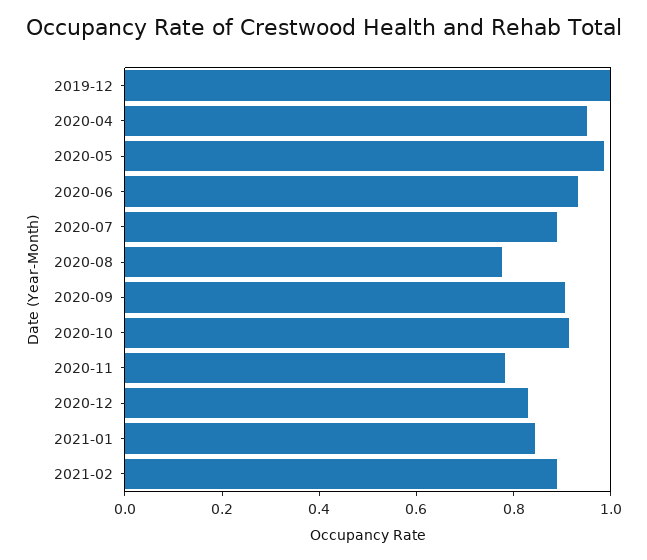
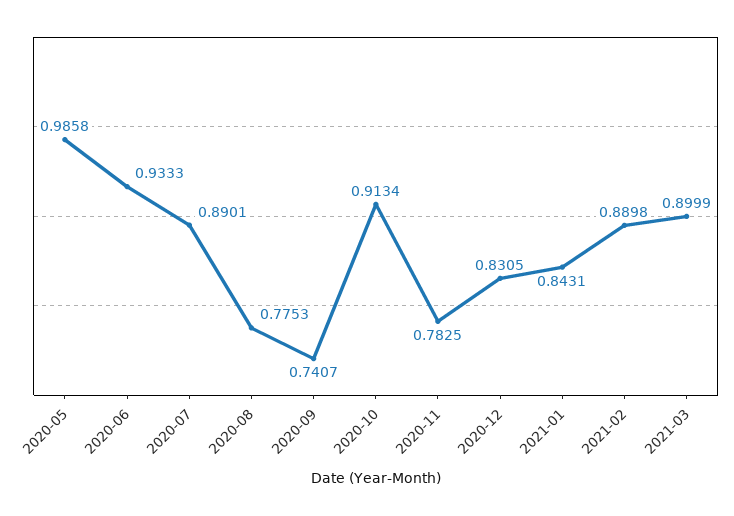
2019-12: 1 -> none
2020-04: 0.95 -> none
2020-09: 0.9 -> 0.7407
2021-03: none -> 0.8999

